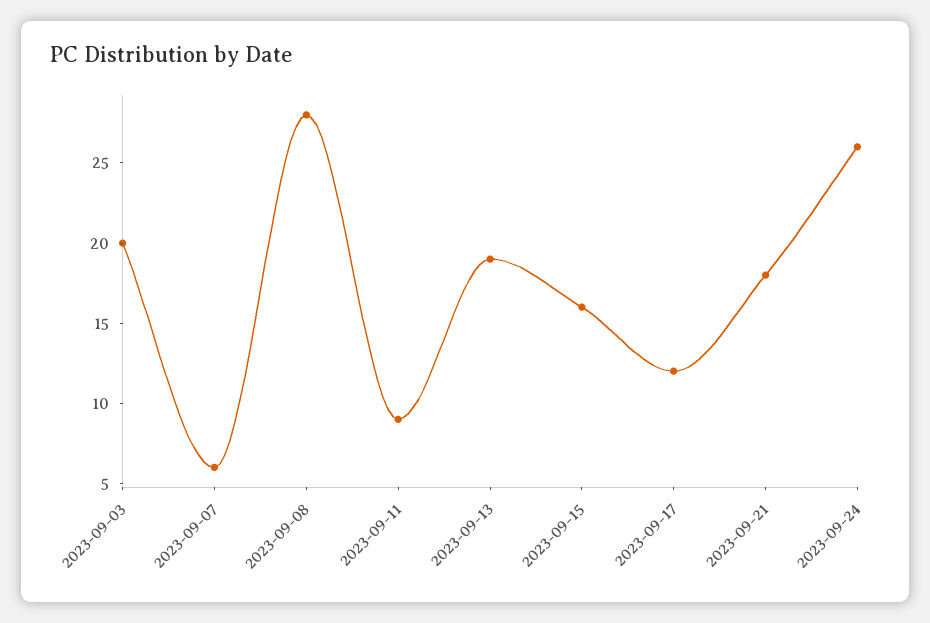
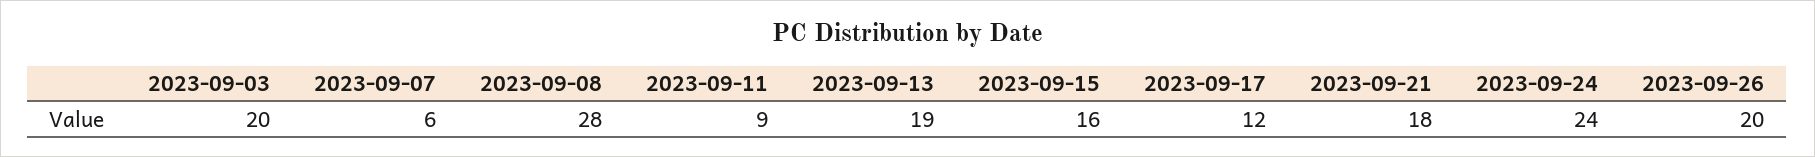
2023-09-24: 26 -> 24
2023-09-26: none -> 20

